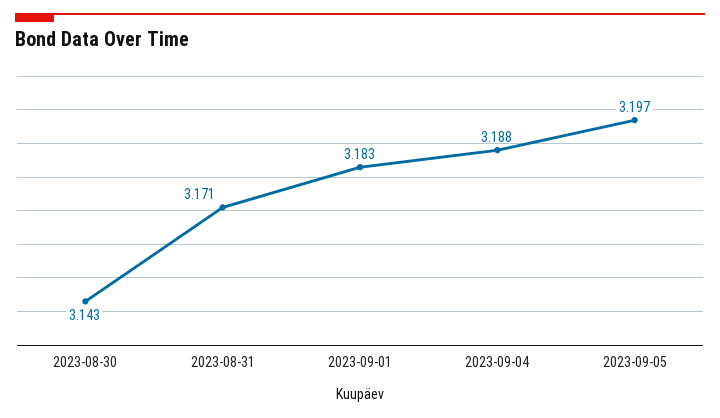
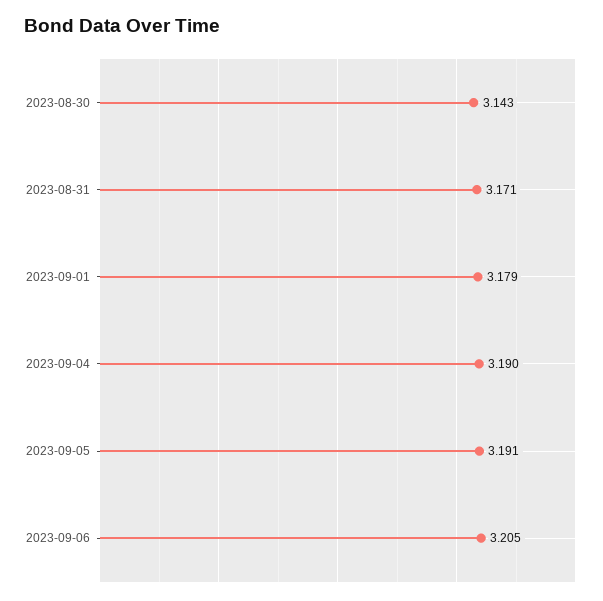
2023-09-01: 3.183 -> 3.179
2023-09-04: 3.188 -> 3.19
2023-09-05: 3.197 -> 3.191
2023-09-06: none -> 3.205

